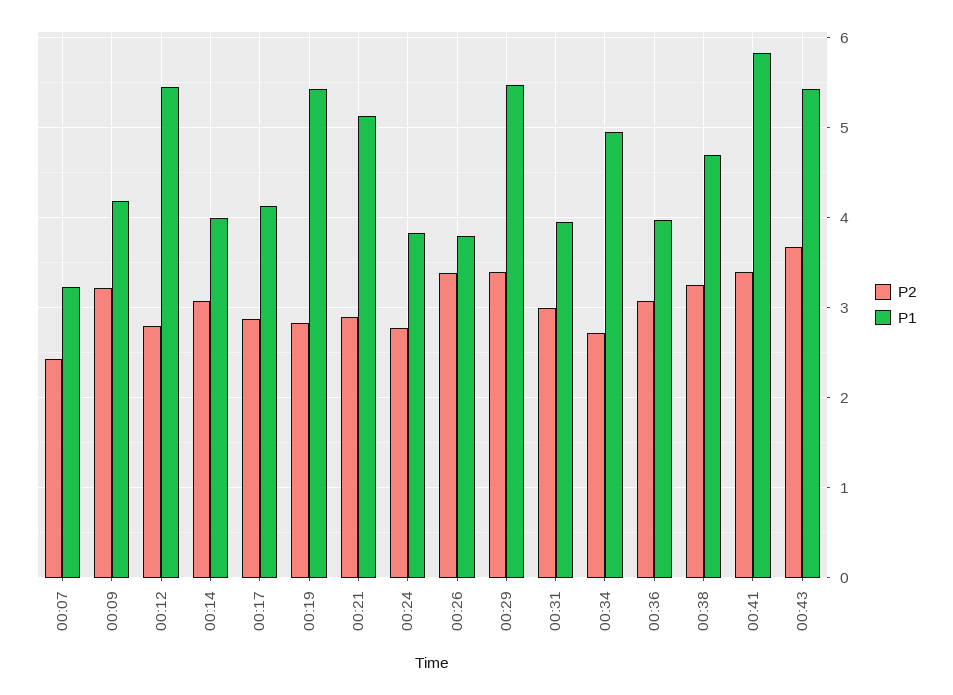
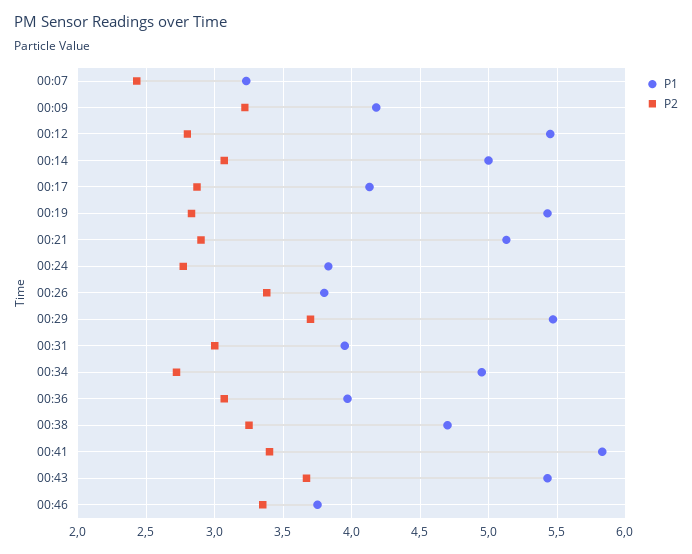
P1, 00:14: 4 -> 5
P2, 00:29: 3.4 -> 3.7
P1, 00:46: none -> 3.75
P2, 00:46: none -> 3.35

